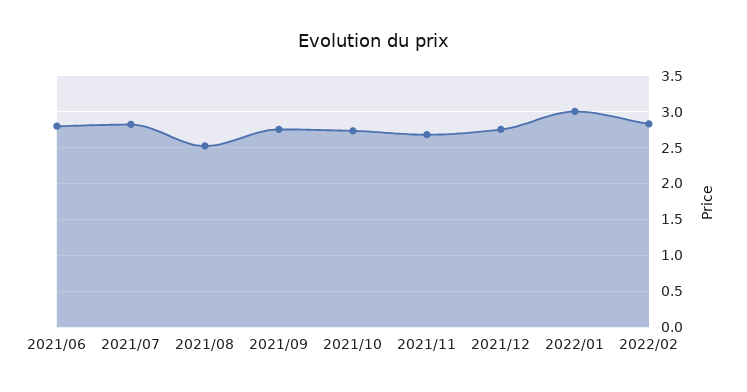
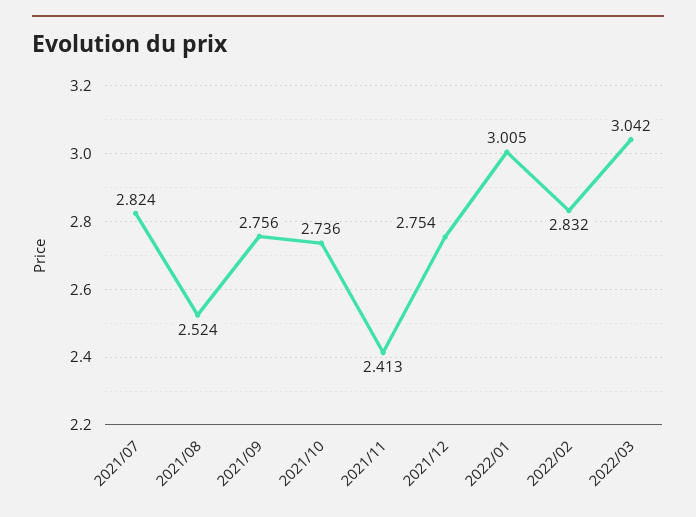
2021/06: 2.8 -> none
2021/11: 2.7 -> 2.413
2022/03: none -> 3.042

